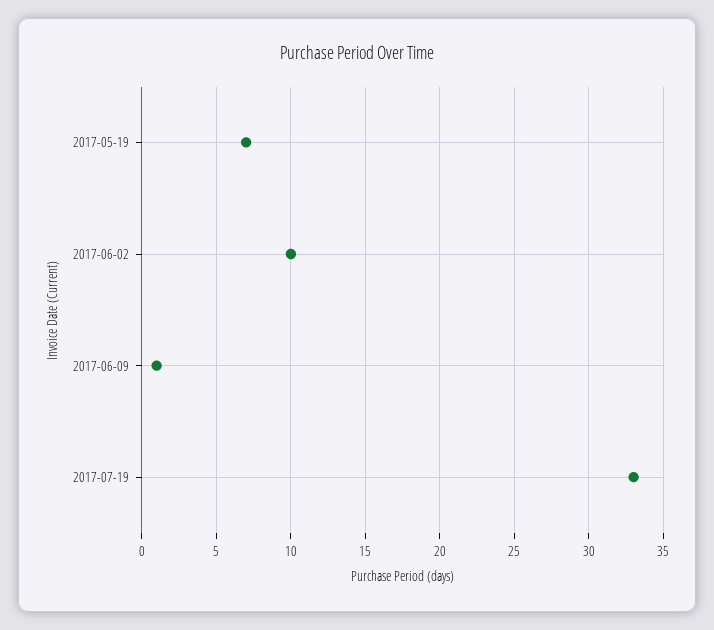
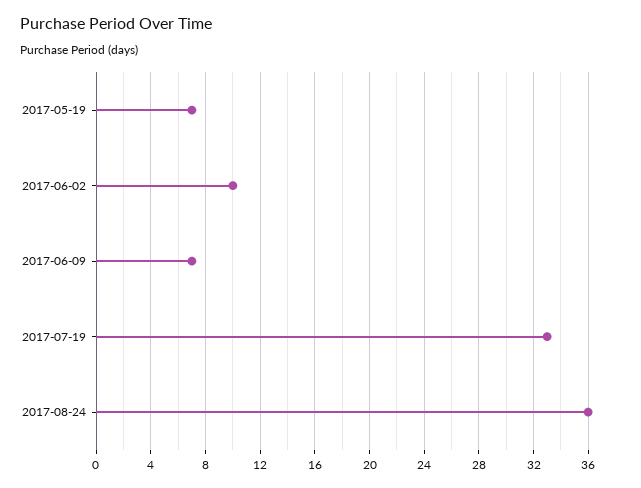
2017-06-09: 1 -> 7
2017-08-24: none -> 36

